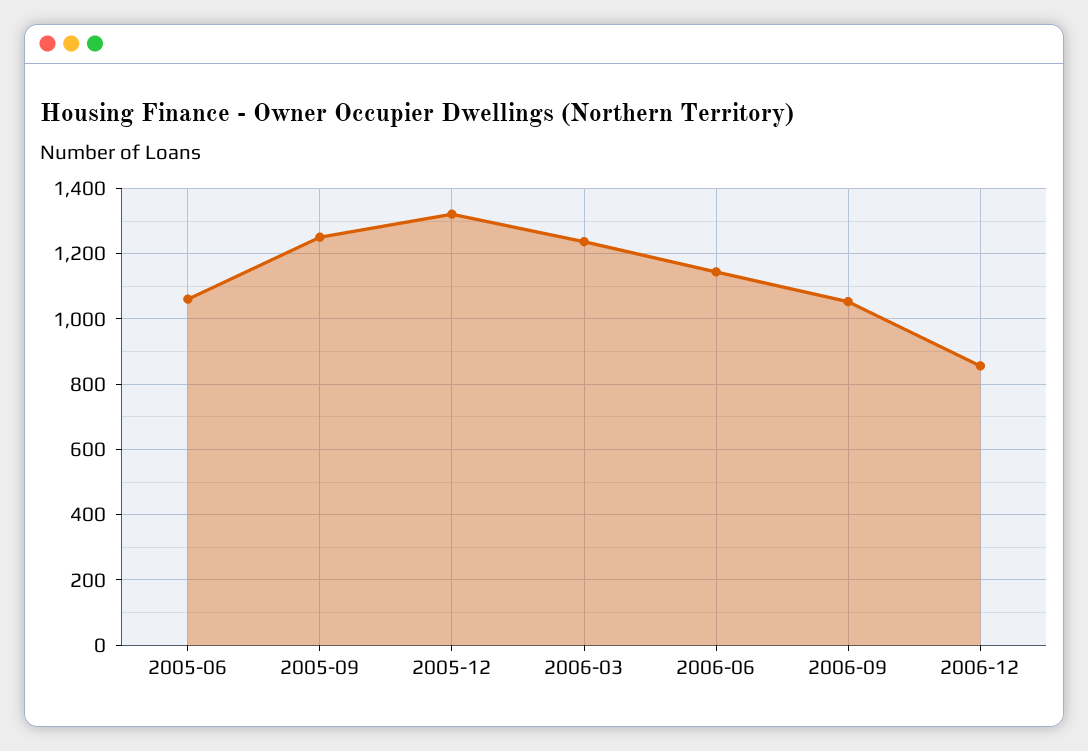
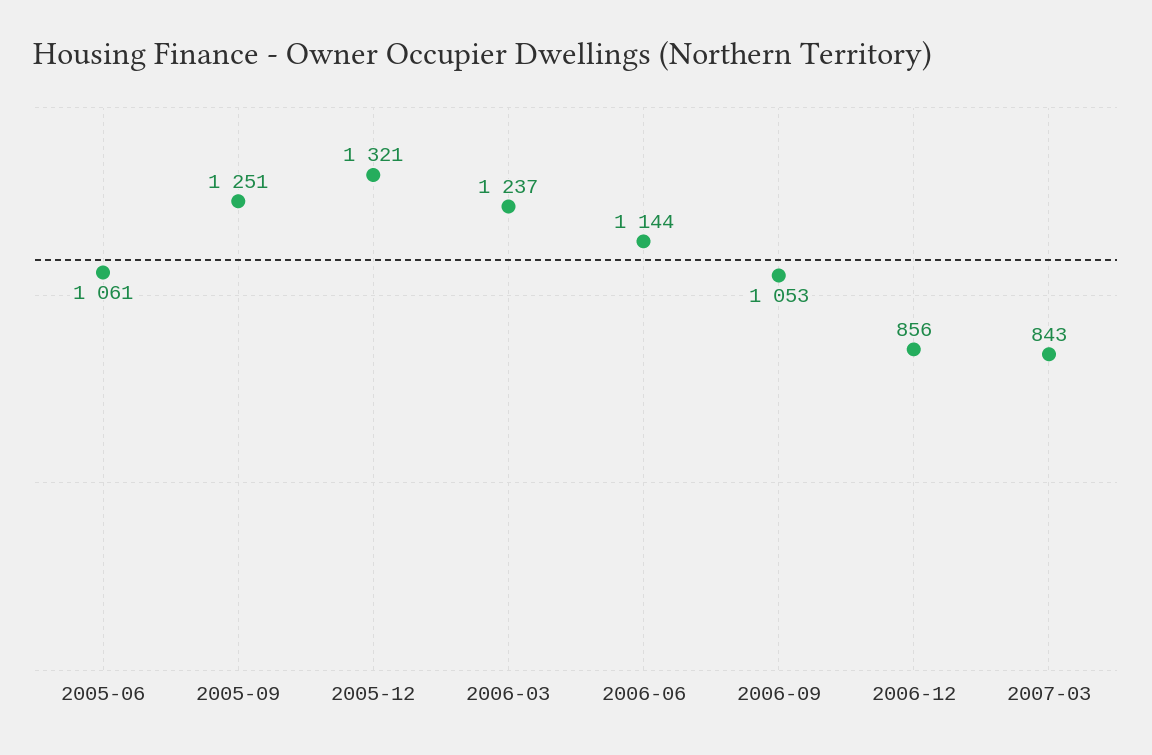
2007-03: none -> 843

